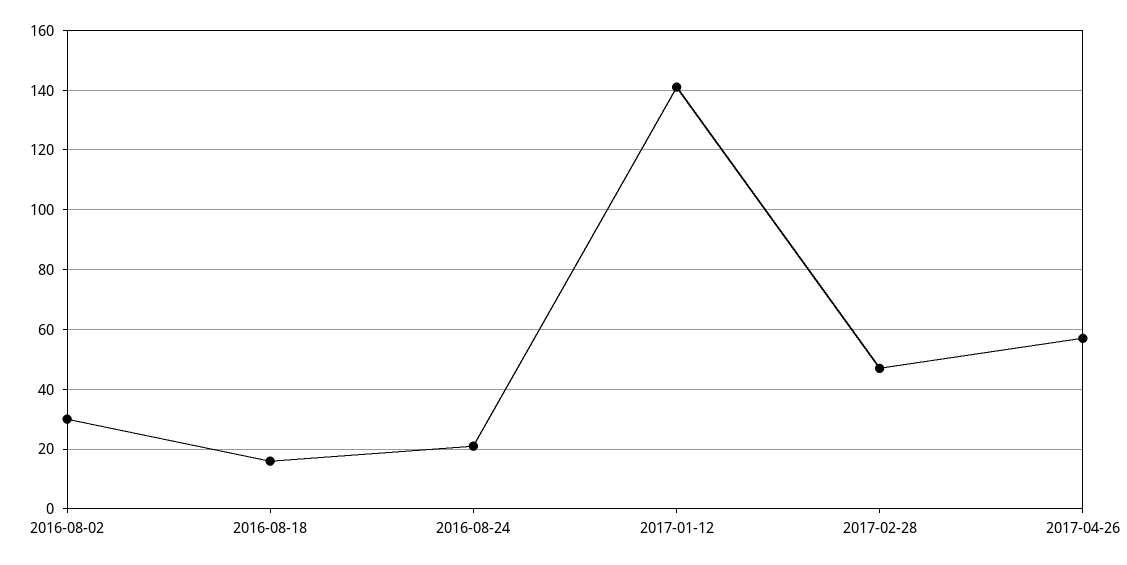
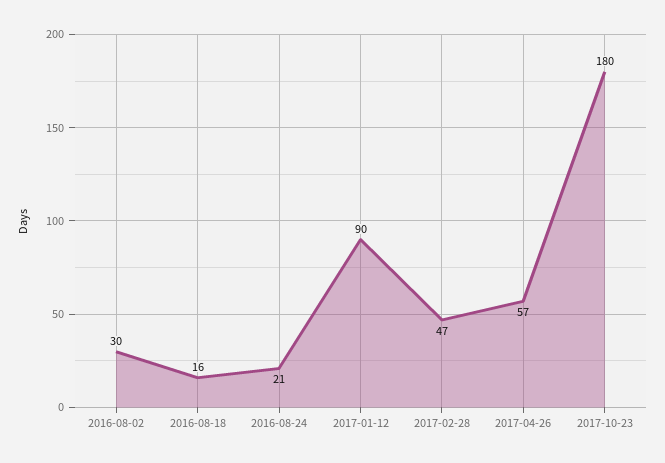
2017-01-12: 140 -> 90
2017-10-23: none -> 180

